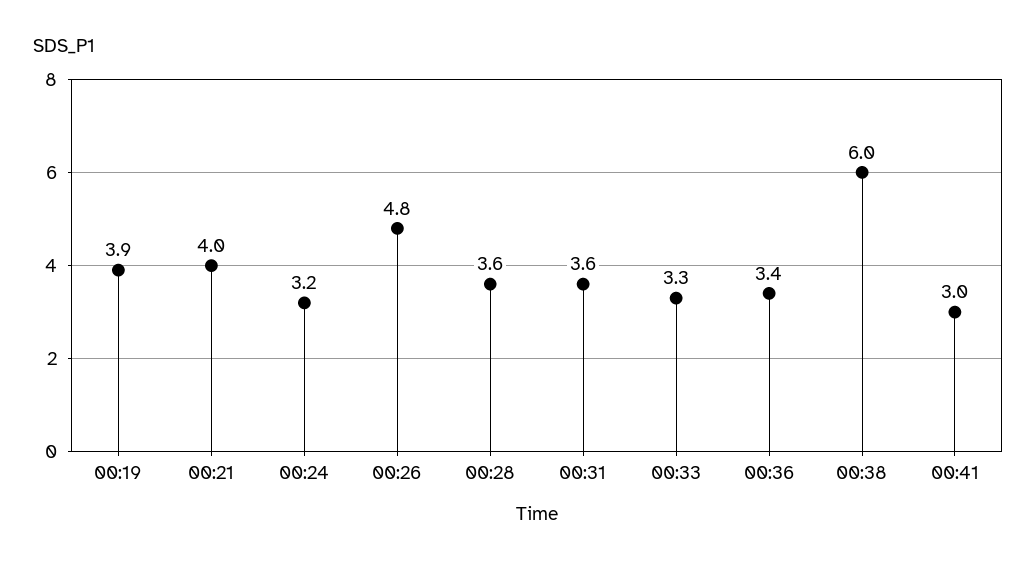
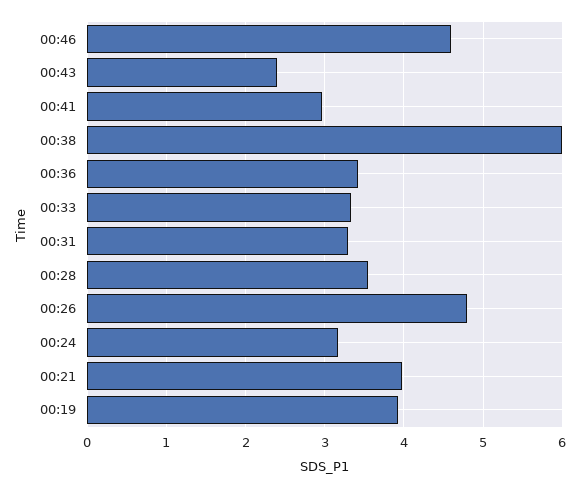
00:31: 3.6 -> 3.3
00:46: none -> 4.6
00:43: none -> 2.4

